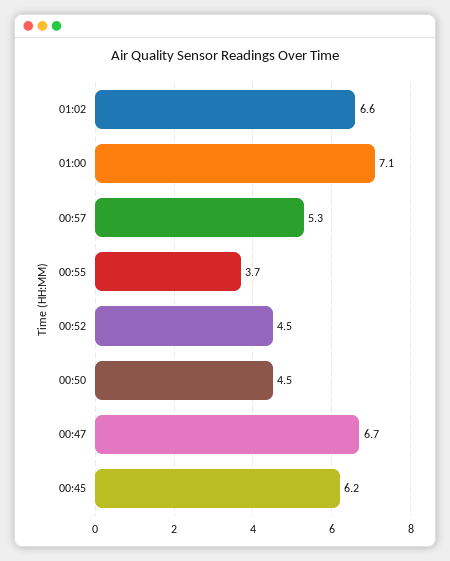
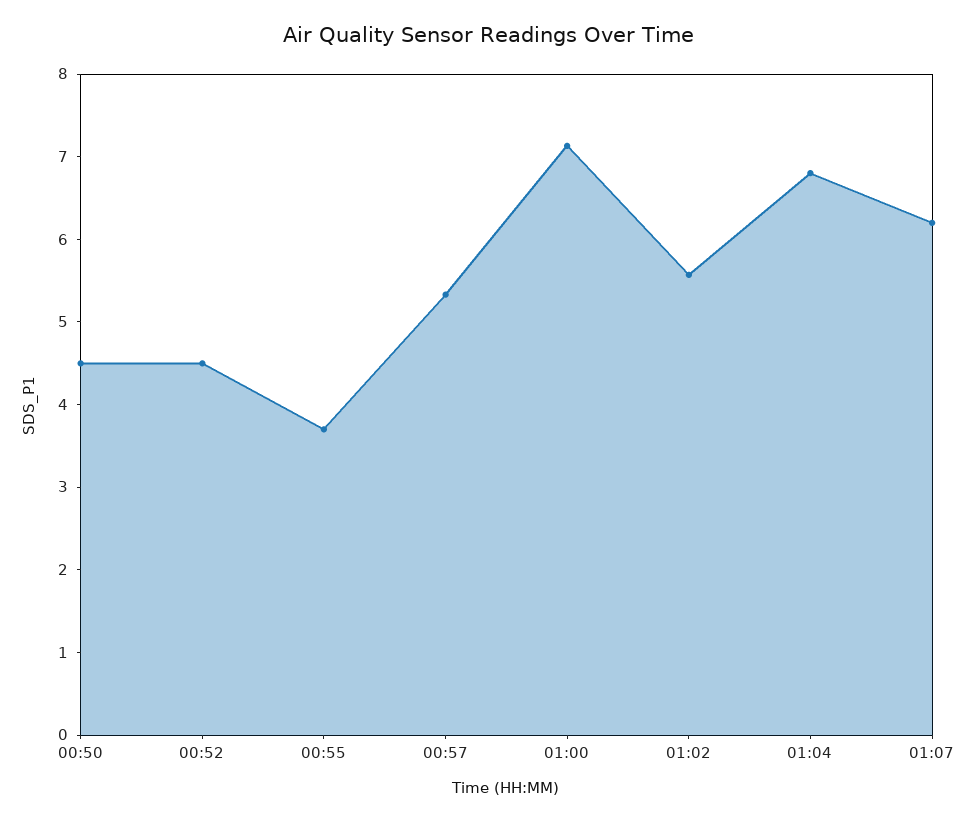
01:02: 6.6 -> 5.6
00:47: 6.7 -> none
00:45: 6.2 -> none
01:04: none -> 6.8
01:07: none -> 6.2

